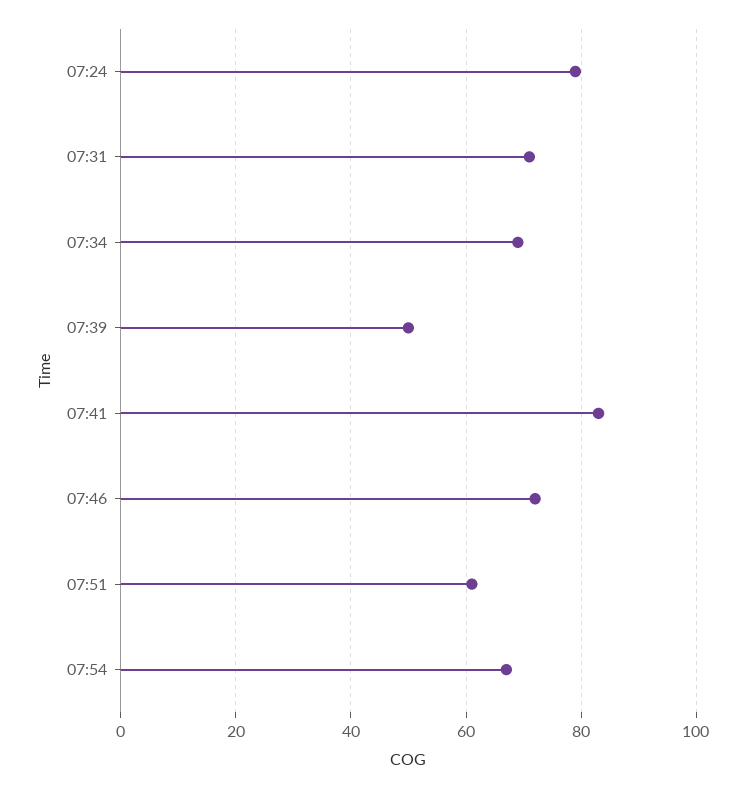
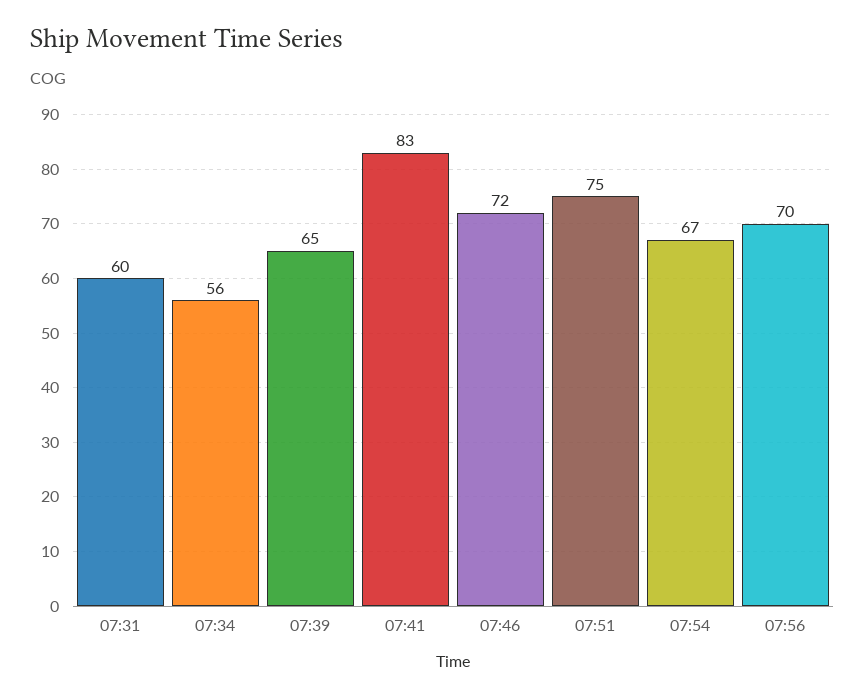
07:24: 80 -> none
07:31: 70 -> 60
07:34: 70 -> 56
07:39: 50 -> 65
07:51: 60 -> 75
07:56: none -> 70

